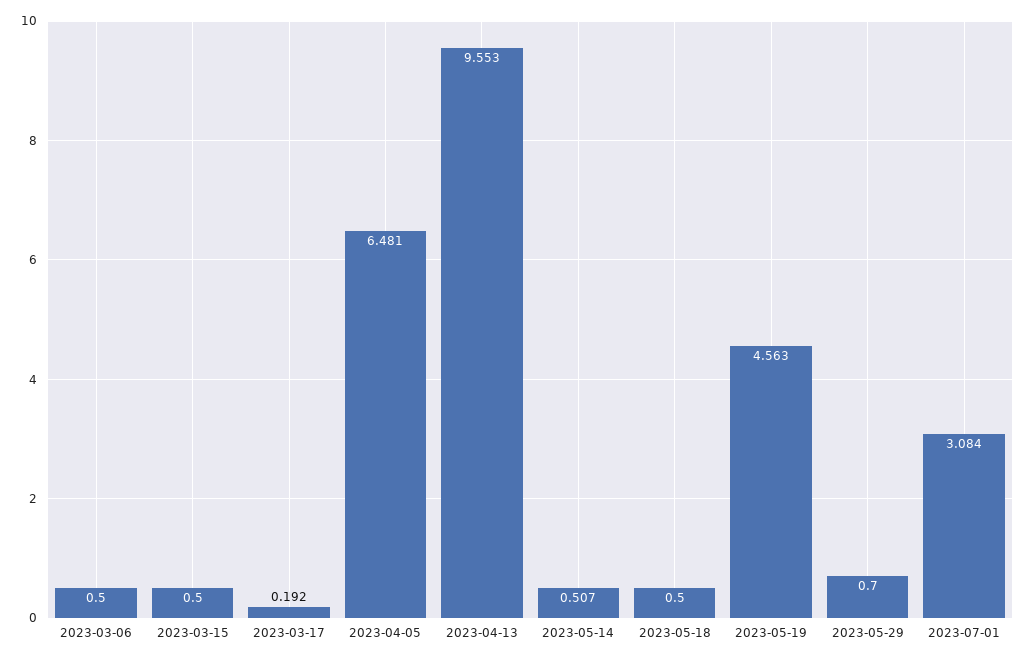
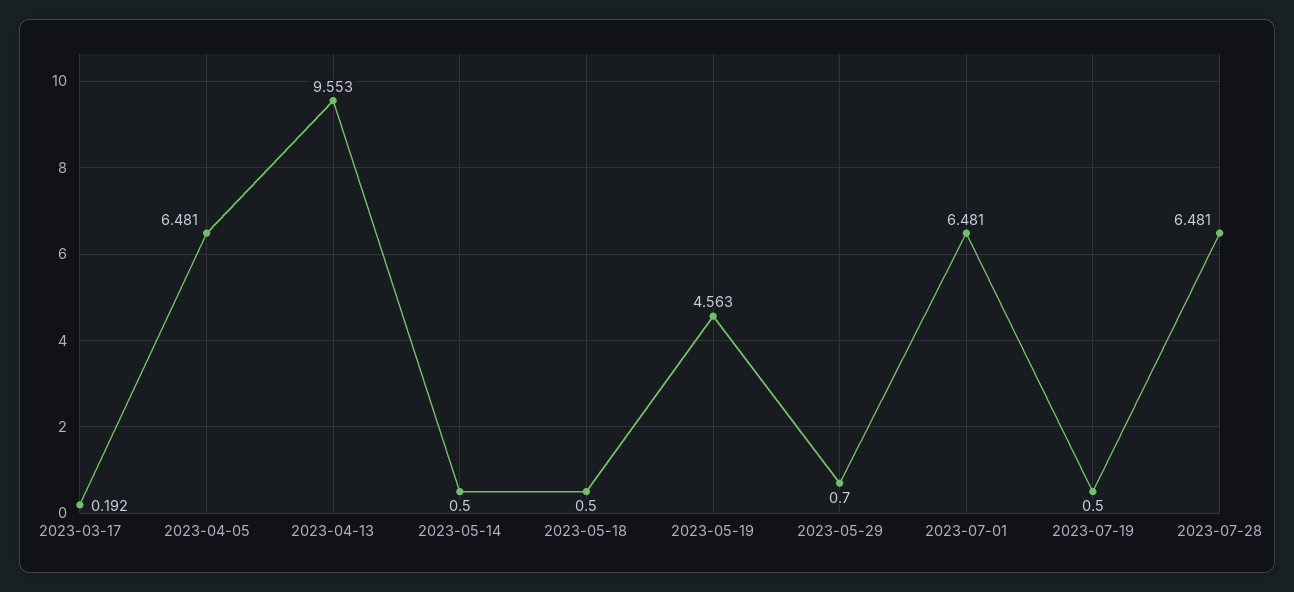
2023-03-06: 0.5 -> none
2023-03-15: 0.5 -> none
2023-05-14: 0.507 -> 0.5
2023-07-01: 3.084 -> 6.481
2023-07-19: none -> 0.5
2023-07-28: none -> 6.481

